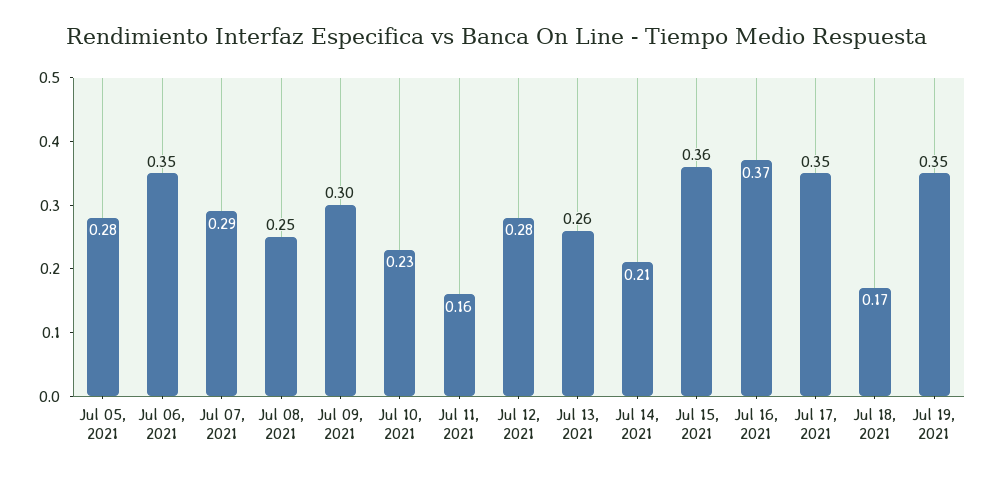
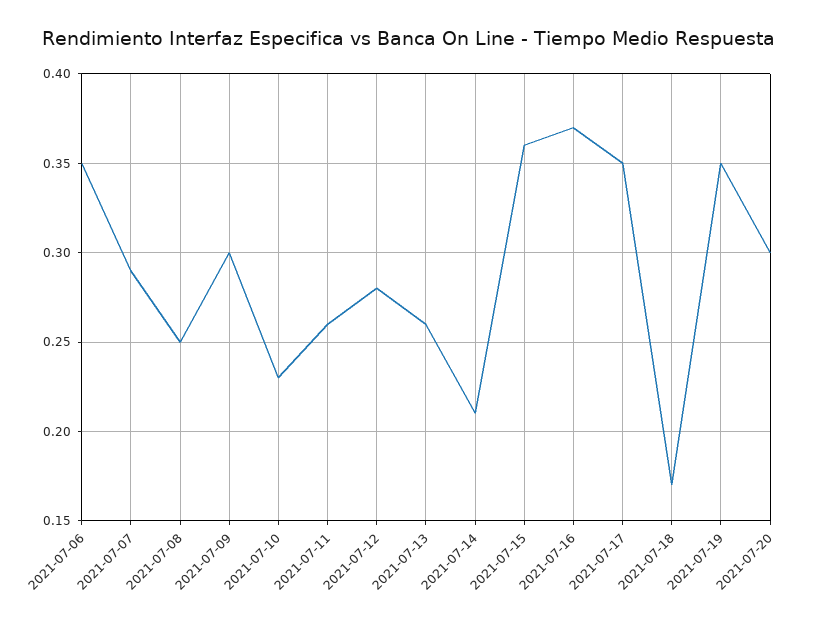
Jul 05, 2021: 0.28 -> none
Jul 11, 2021: 0.16 -> 0.26
2021-07-20: none -> 0.3

